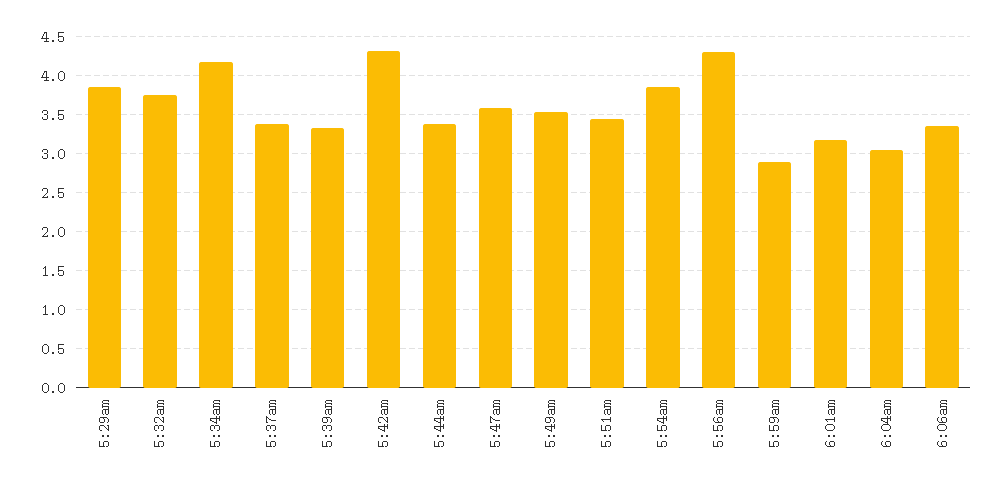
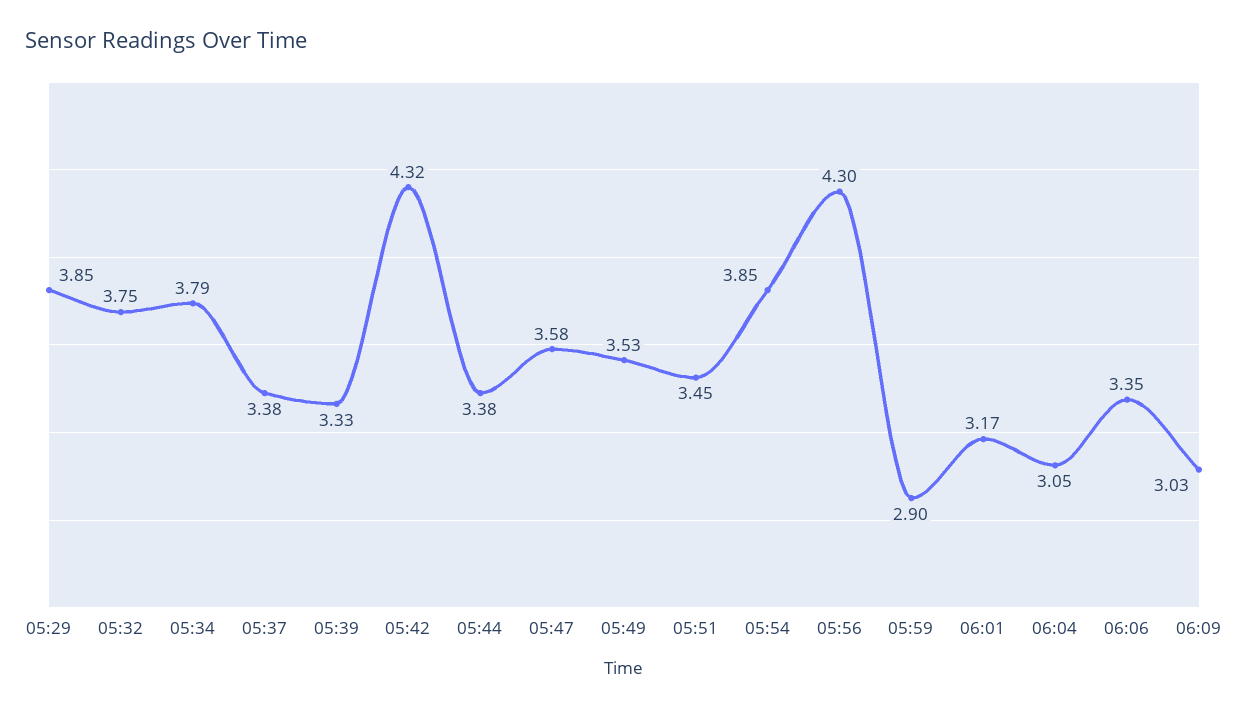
5:34am: 4.2 -> 3.79
06:09: none -> 3.03

